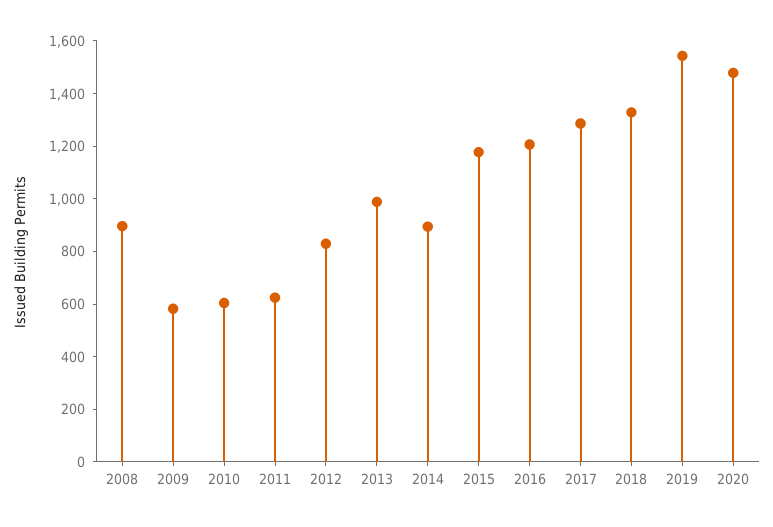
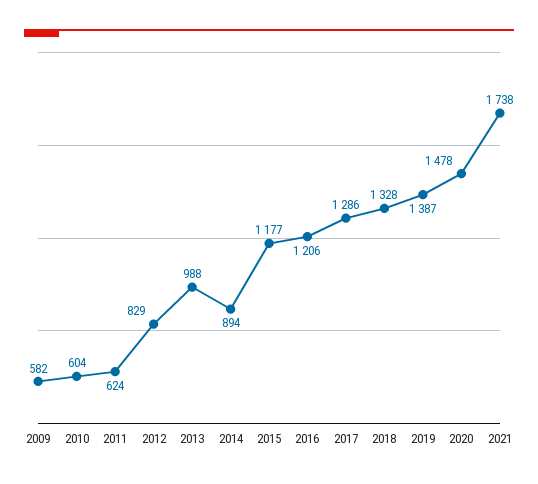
2008: 900 -> none
2019: 1550 -> 1387
2021: none -> 1738

